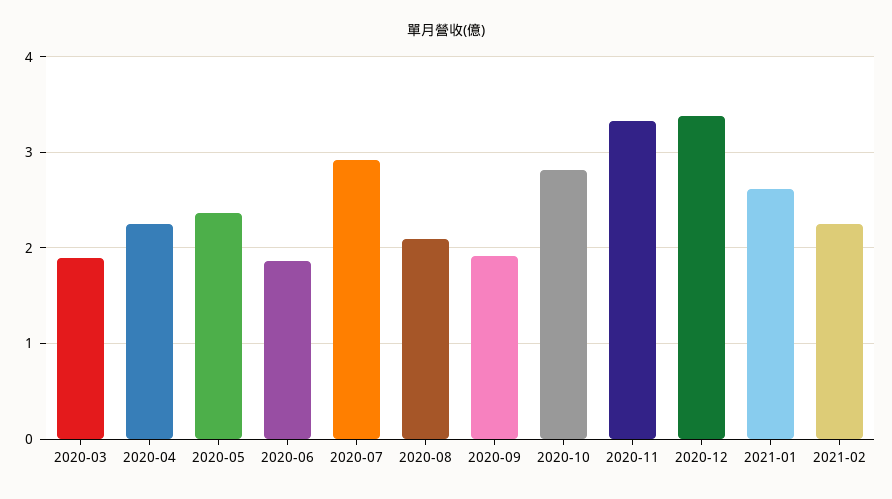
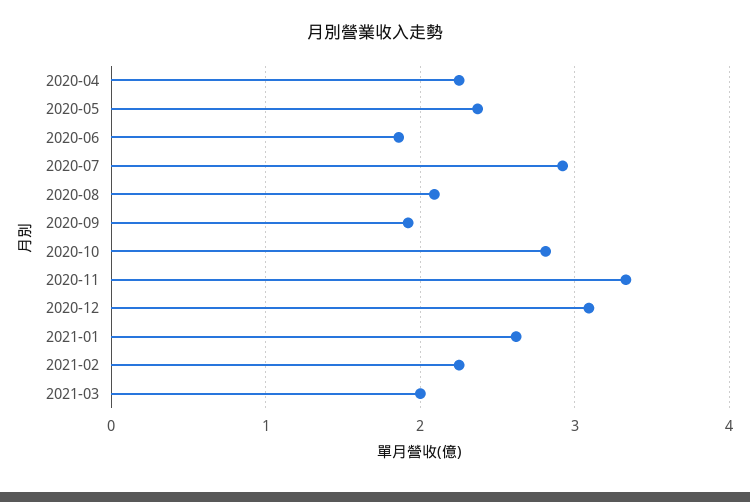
2020-03: 1.9 -> none
2020-12: 3.4 -> 3.1
2021-03: none -> 2

